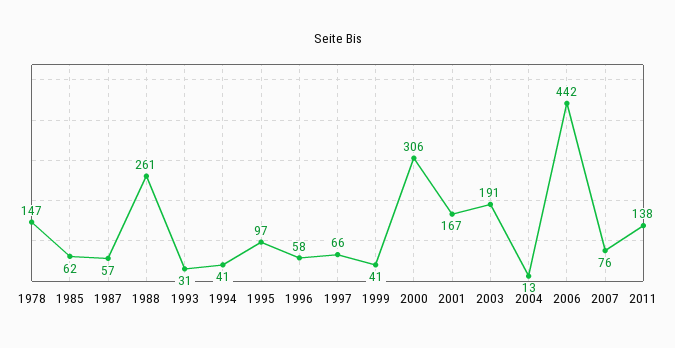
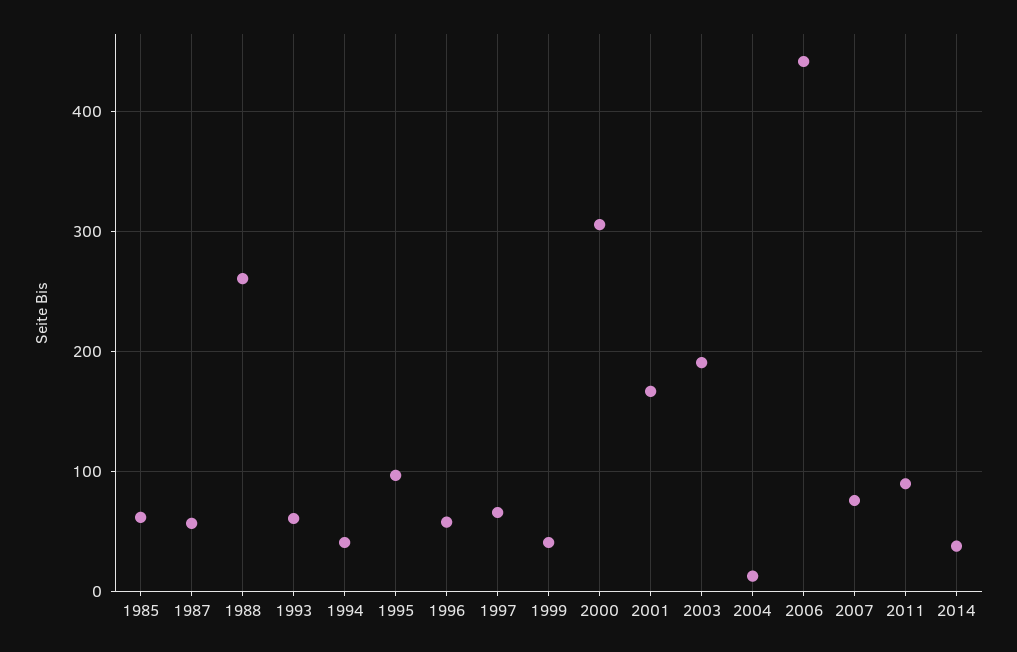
1978: 147 -> none
1993: 31 -> 60
2011: 138 -> 90
2014: none -> 40

